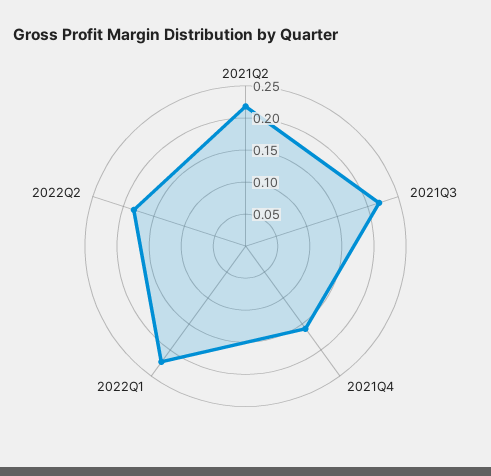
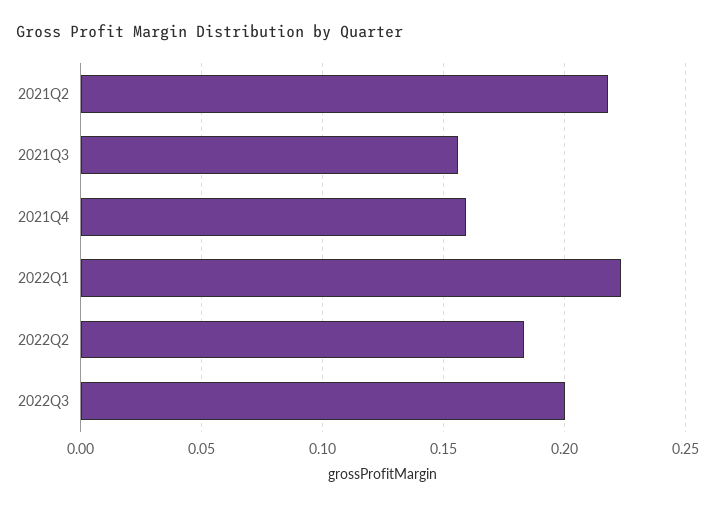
2021Q3: 0.225 -> 0.155
2022Q3: none -> 0.2

